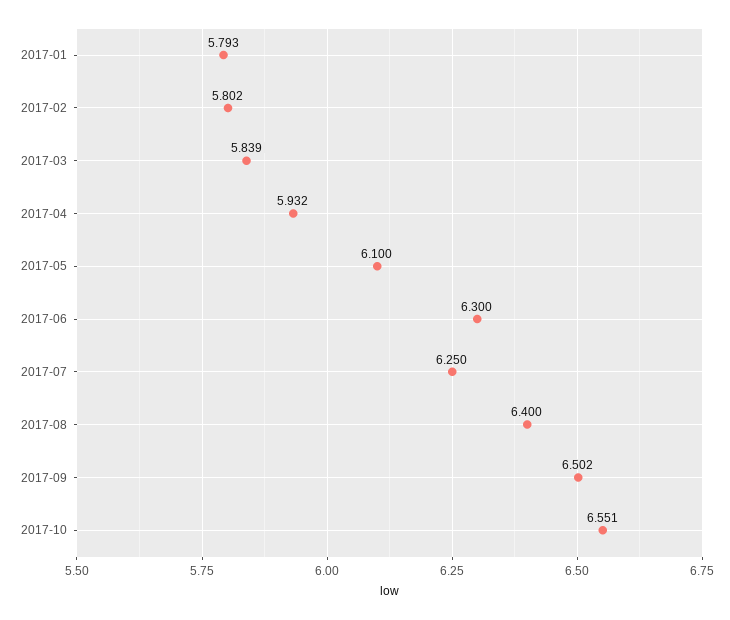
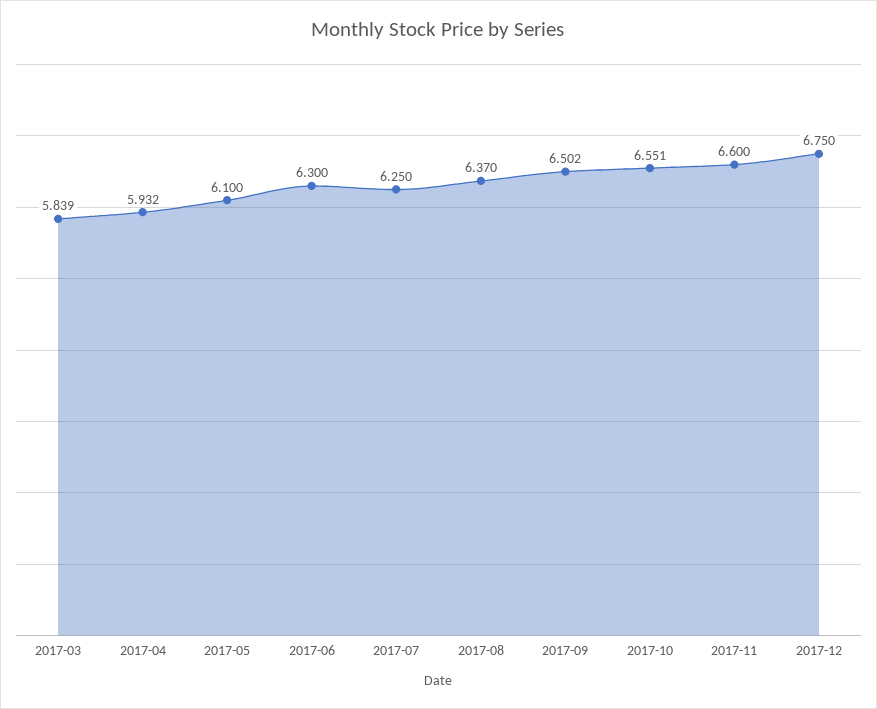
2017-01: 5.793 -> none
2017-02: 5.802 -> none
2017-08: 6.4 -> 6.37
2017-11: none -> 6.6
2017-12: none -> 6.75

